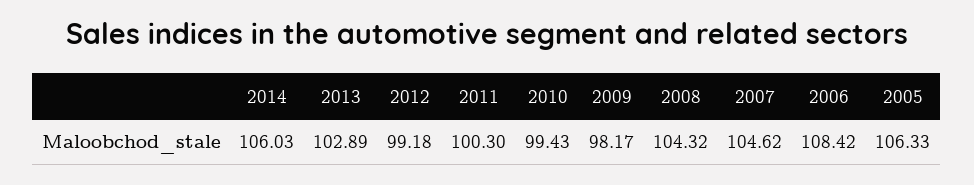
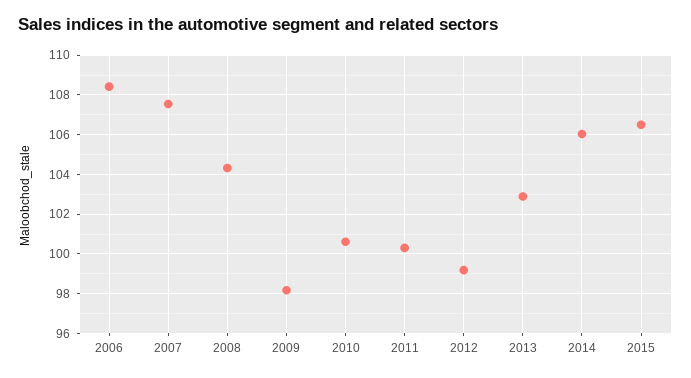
2010: 99.43 -> 100.5
2007: 104.62 -> 107.5
2005: 106.33 -> none
2015: none -> 106.5

